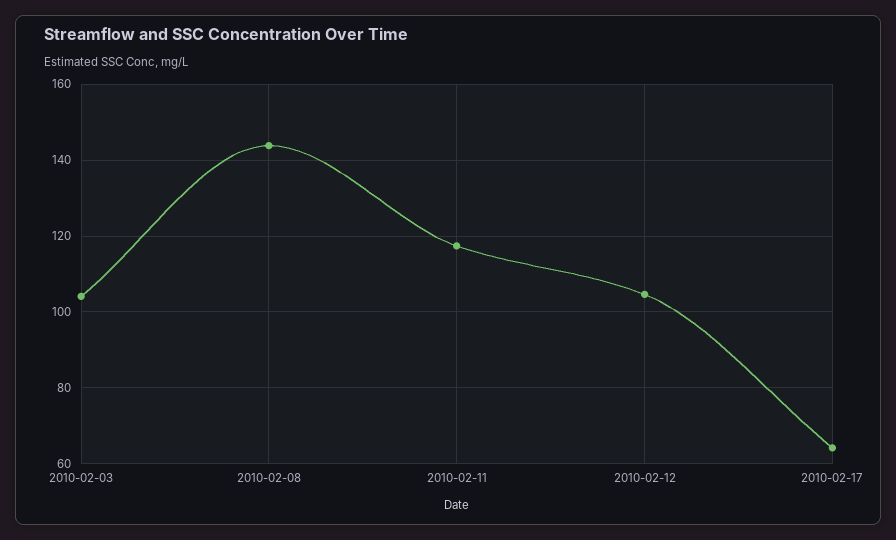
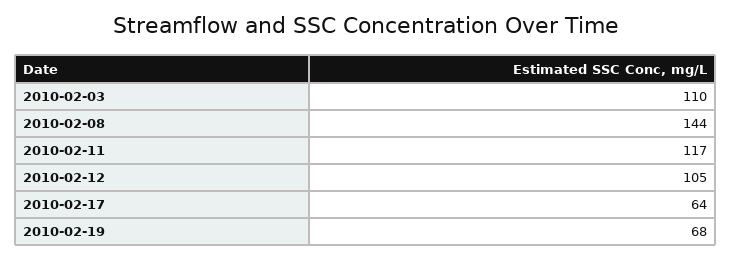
2010-02-03: 104 -> 110
2010-02-19: none -> 68

